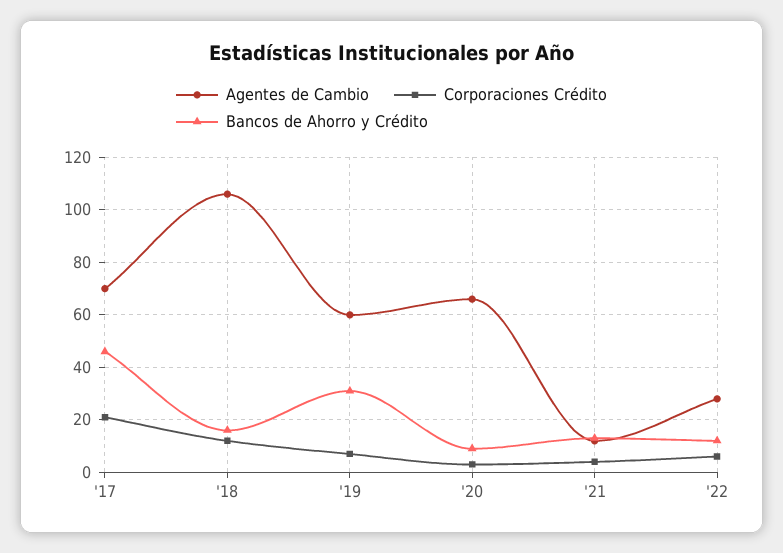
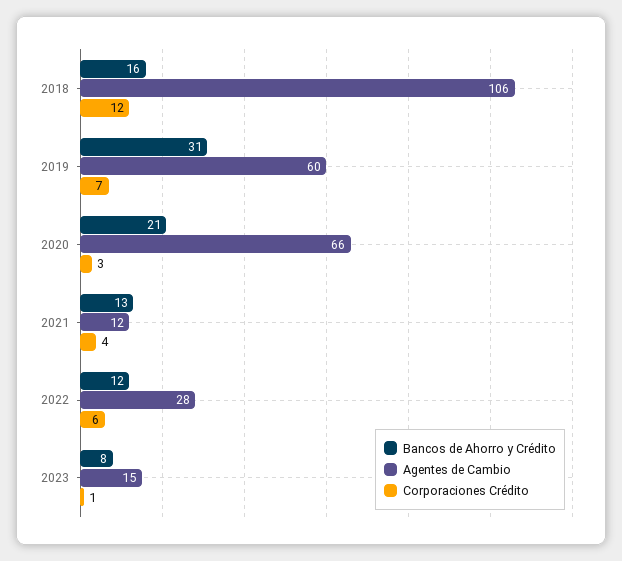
Agentes de Cambio, '17: 70 -> none
Corporaciones Crédito, '17: 20 -> none
Bancos de Ahorro y Crédito, '17: 45 -> none
Bancos de Ahorro y Crédito, '20: 10 -> 21
Bancos de Ahorro y Crédito, 2023: none -> 8
Agentes de Cambio, 2023: none -> 15
Corporaciones Crédito, 2023: none -> 1

